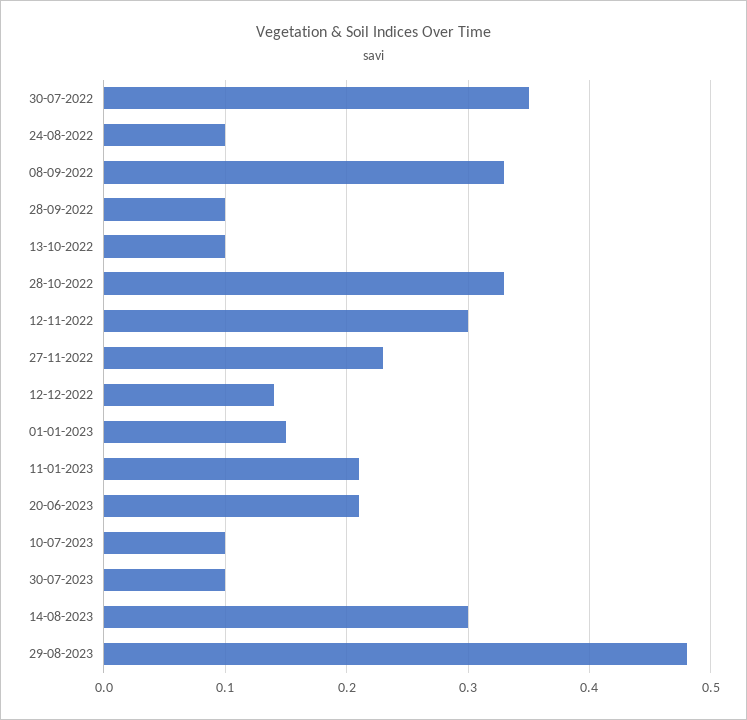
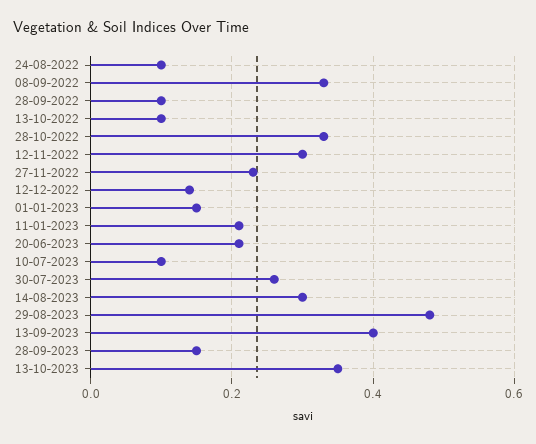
30-07-2022: 0.35 -> none
30-07-2023: 0.1 -> 0.25
13-09-2023: none -> 0.4
28-09-2023: none -> 0.15
13-10-2023: none -> 0.35

